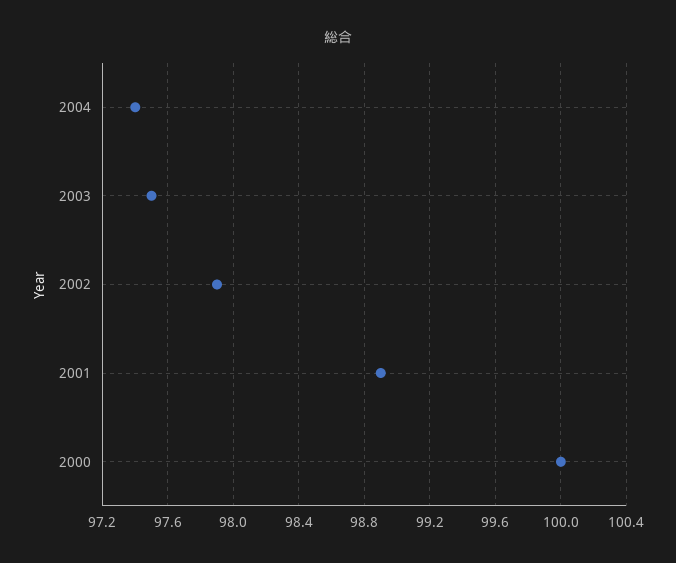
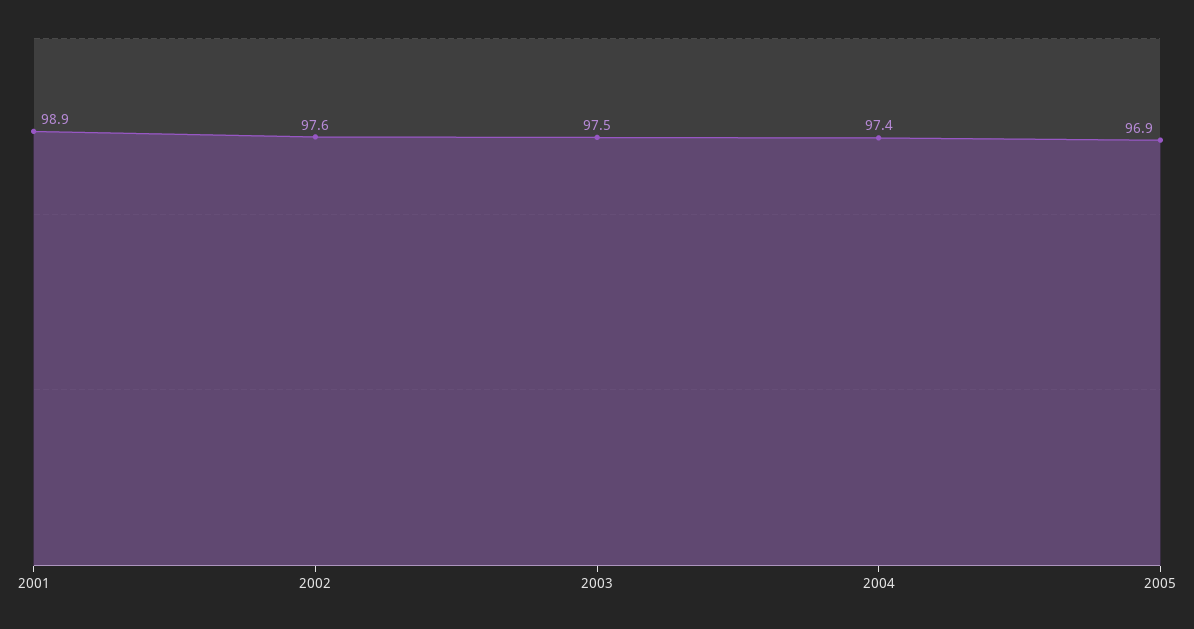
2002: 97.9 -> 97.6
2000: 100 -> none
2005: none -> 96.9

